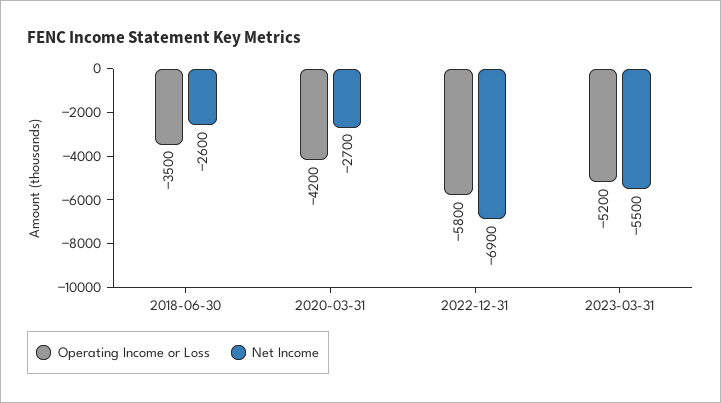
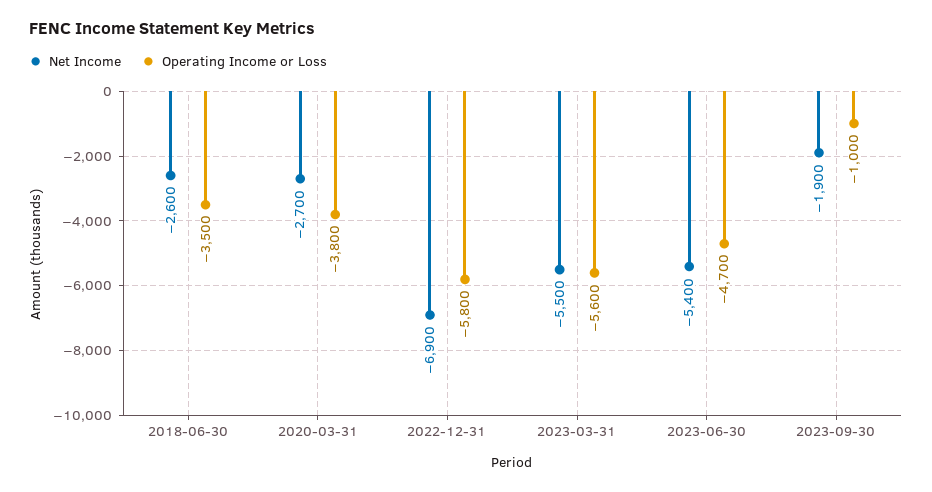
Operating Income or Loss, 2020-03-31: -4200 -> -3800
Operating Income or Loss, 2023-03-31: -5200 -> -5600
Net Income, 2023-06-30: none -> -5400
Operating Income or Loss, 2023-06-30: none -> -4700
Net Income, 2023-09-30: none -> -1900
Operating Income or Loss, 2023-09-30: none -> -1000

